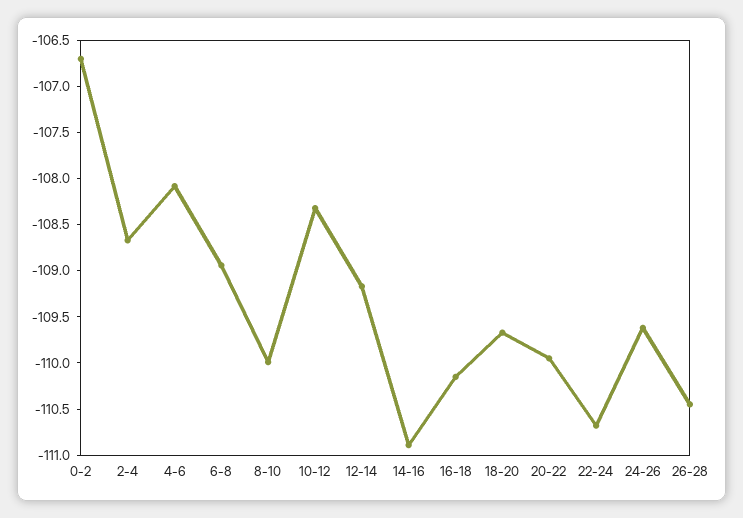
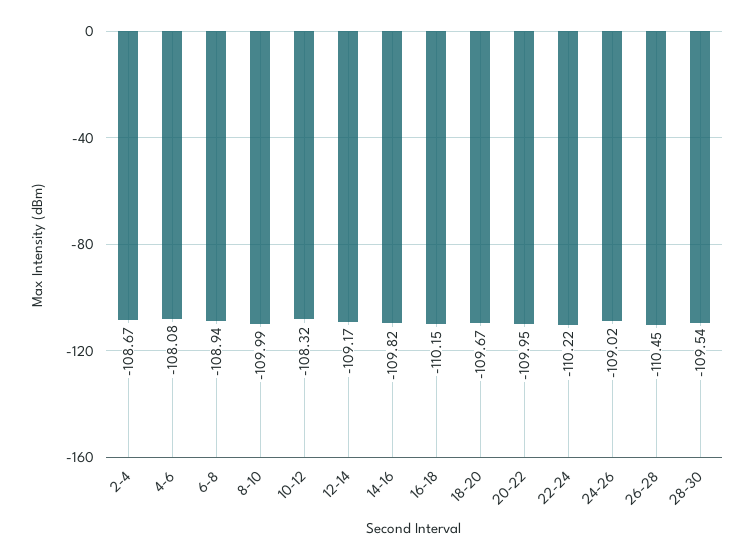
0-2: -106.7 -> none
14-16: -110.9 -> -109.82
22-24: -110.7 -> -110.22
24-26: -109.6 -> -109.02
28-30: none -> -109.54

